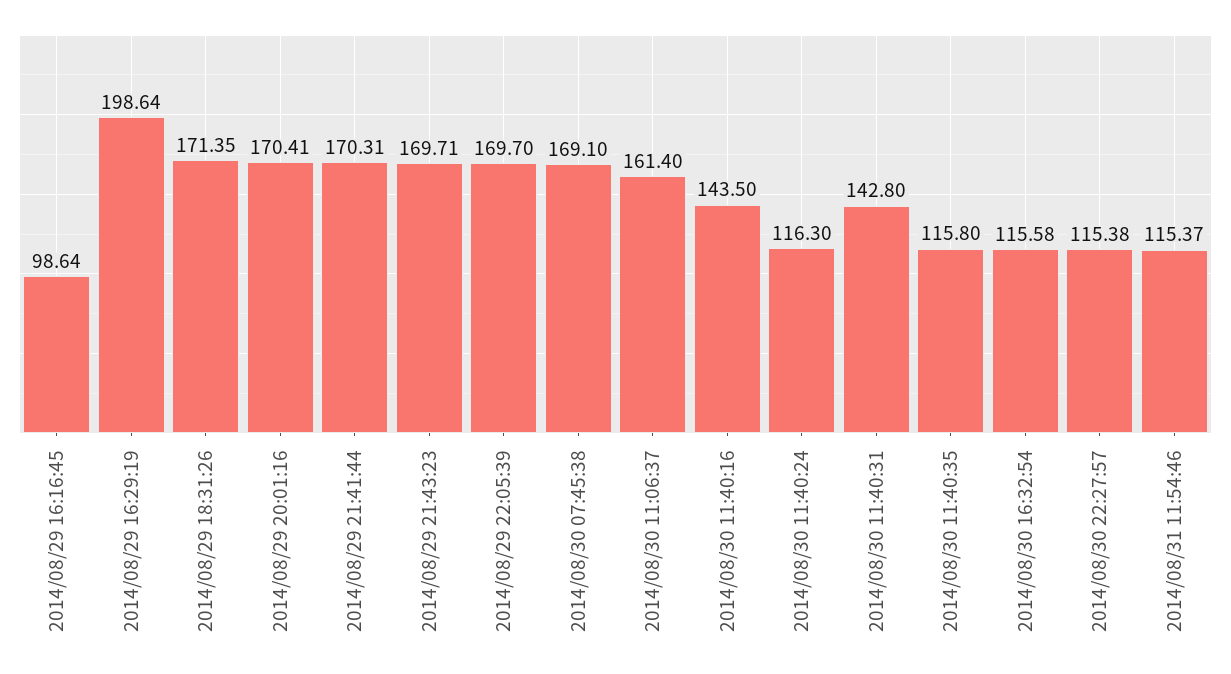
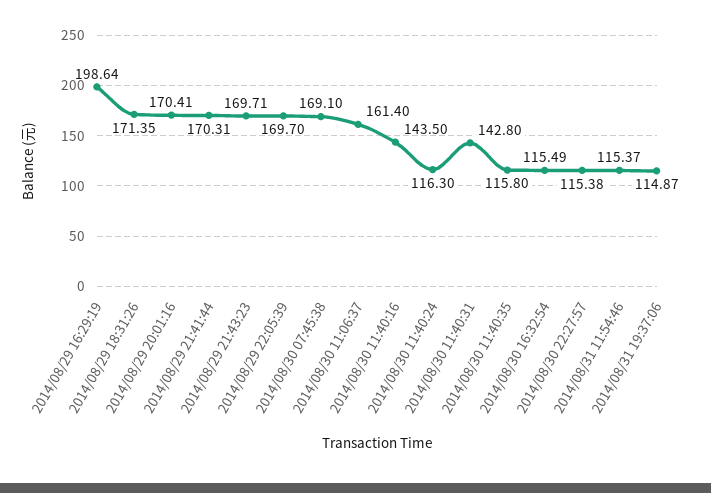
2014/08/29 16:16:45: 98.64 -> none
2014/08/30 16:32:54: 115.58 -> 115.49
2014/08/31 19:37:06: none -> 114.87

